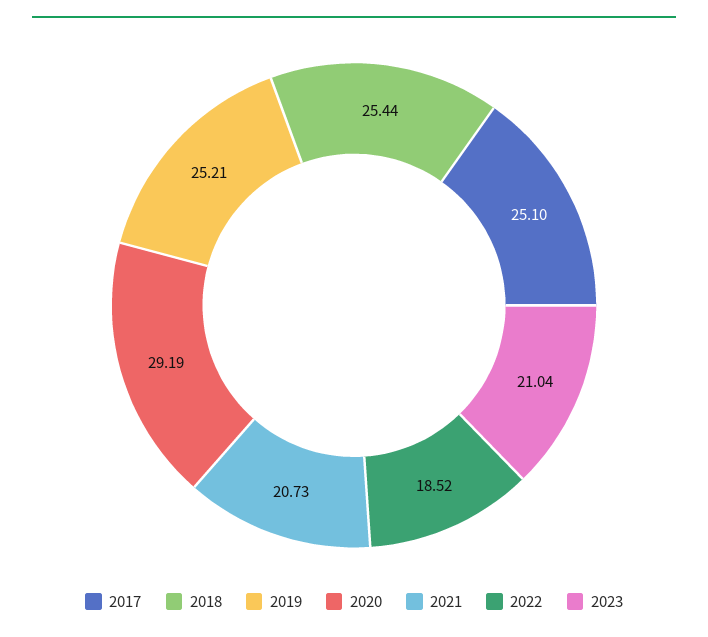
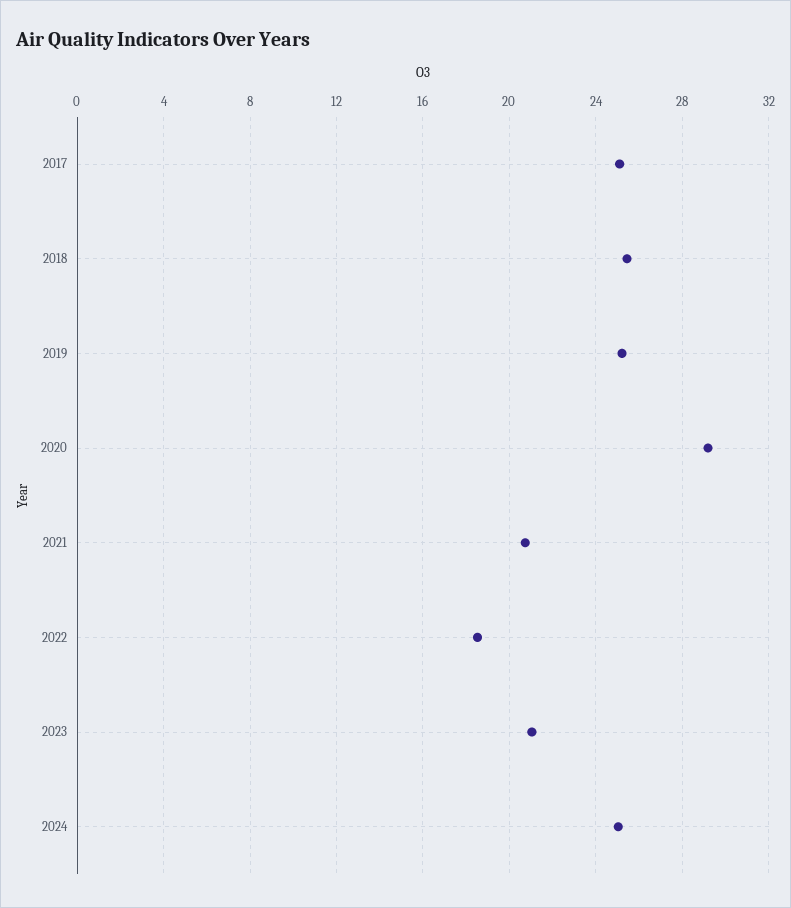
2024: none -> 25

